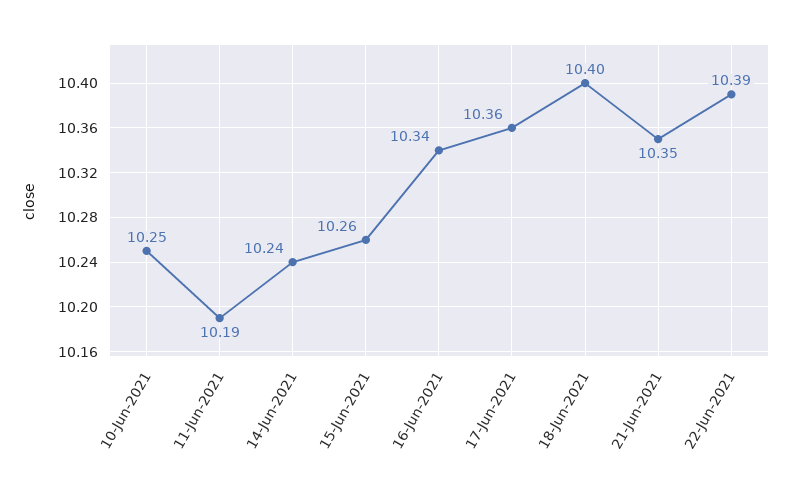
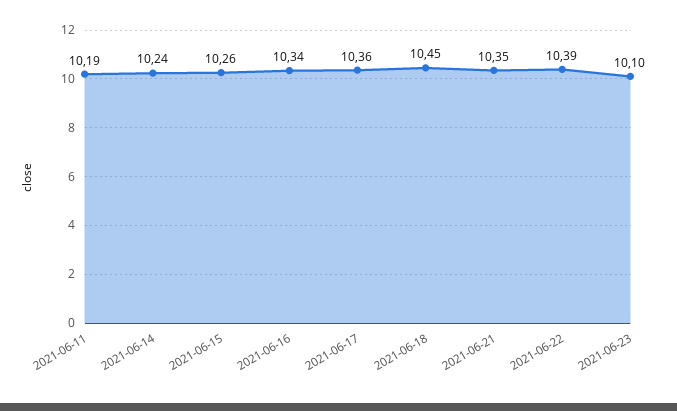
10-Jun-2021: 10.25 -> none
18-Jun-2021: 10.4 -> 10.45
2021-06-23: none -> 10.1

